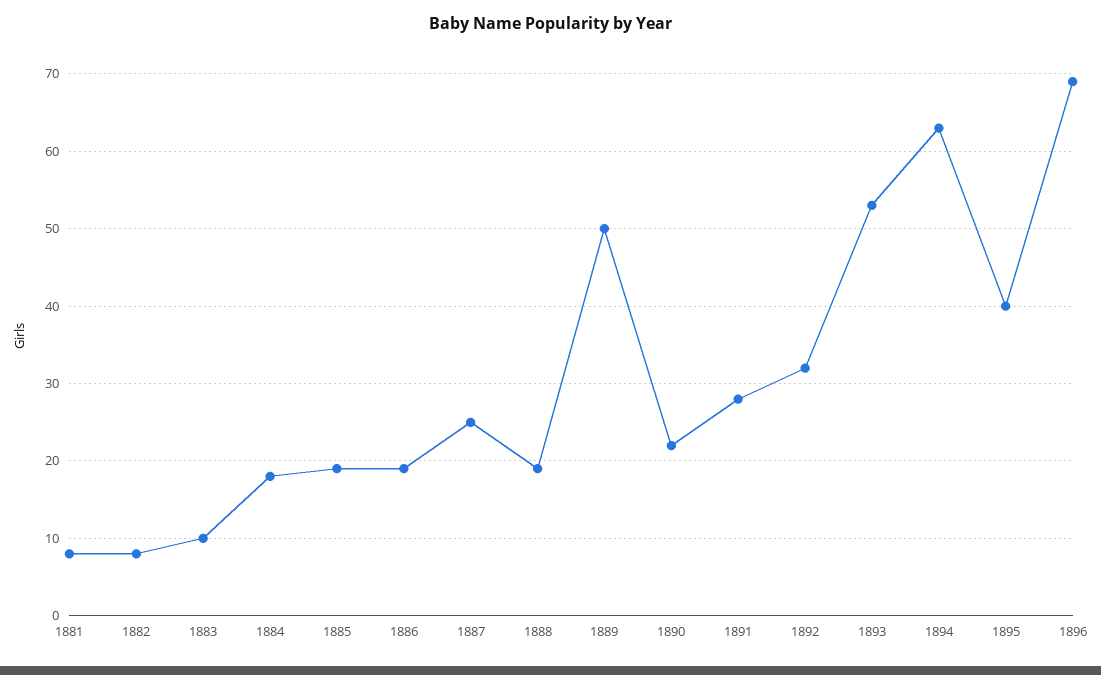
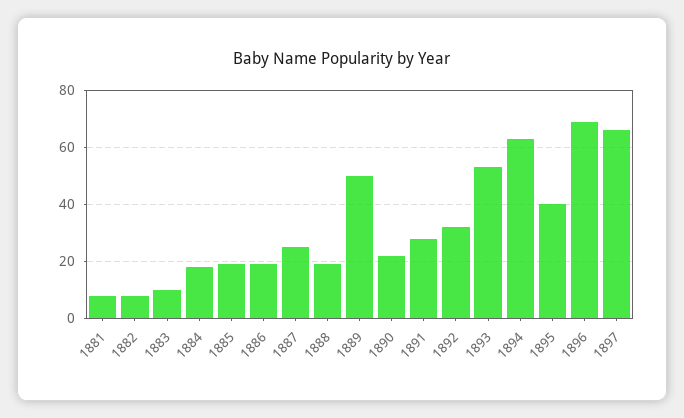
1897: none -> 65

